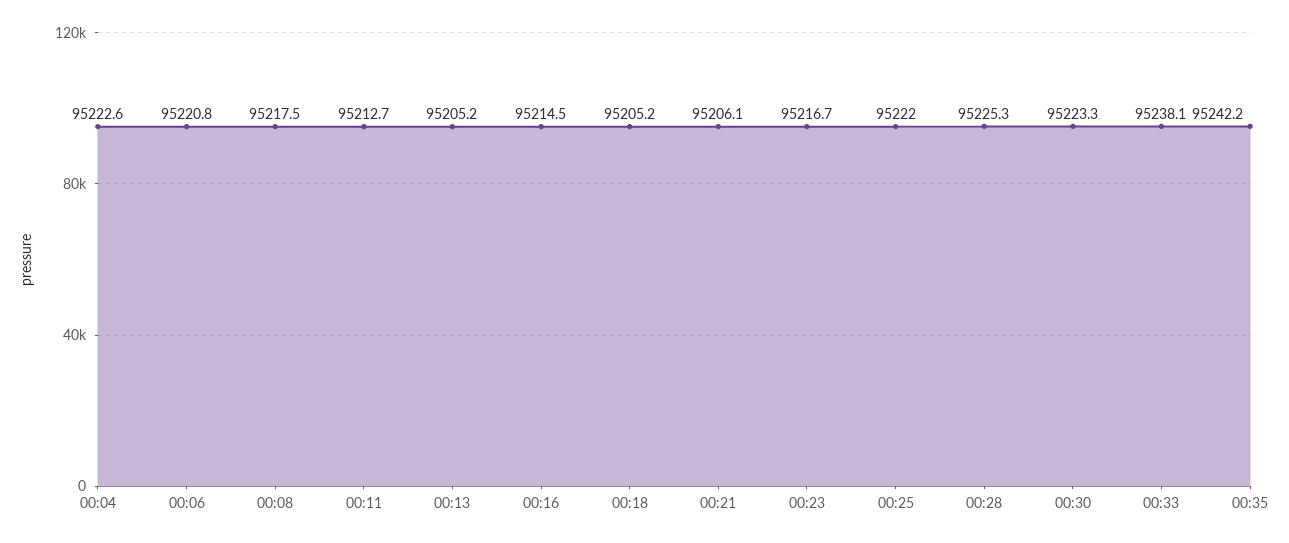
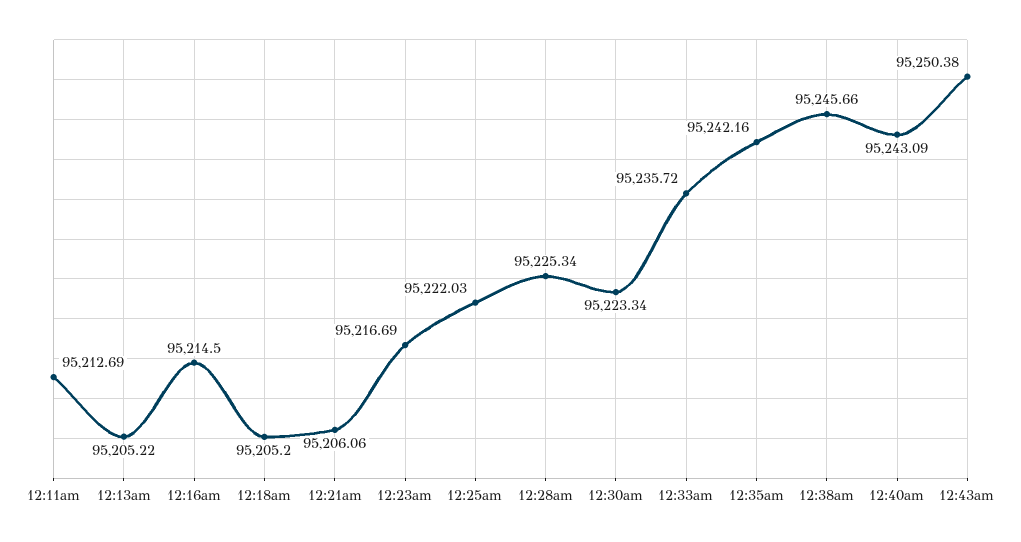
00:04: 95222.6 -> none
00:06: 95220.8 -> none
00:08: 95217.5 -> none
00:33: 95238.1 -> 95235.72
12:38am: none -> 95245.66
12:40am: none -> 95243.09
12:43am: none -> 95250.38

